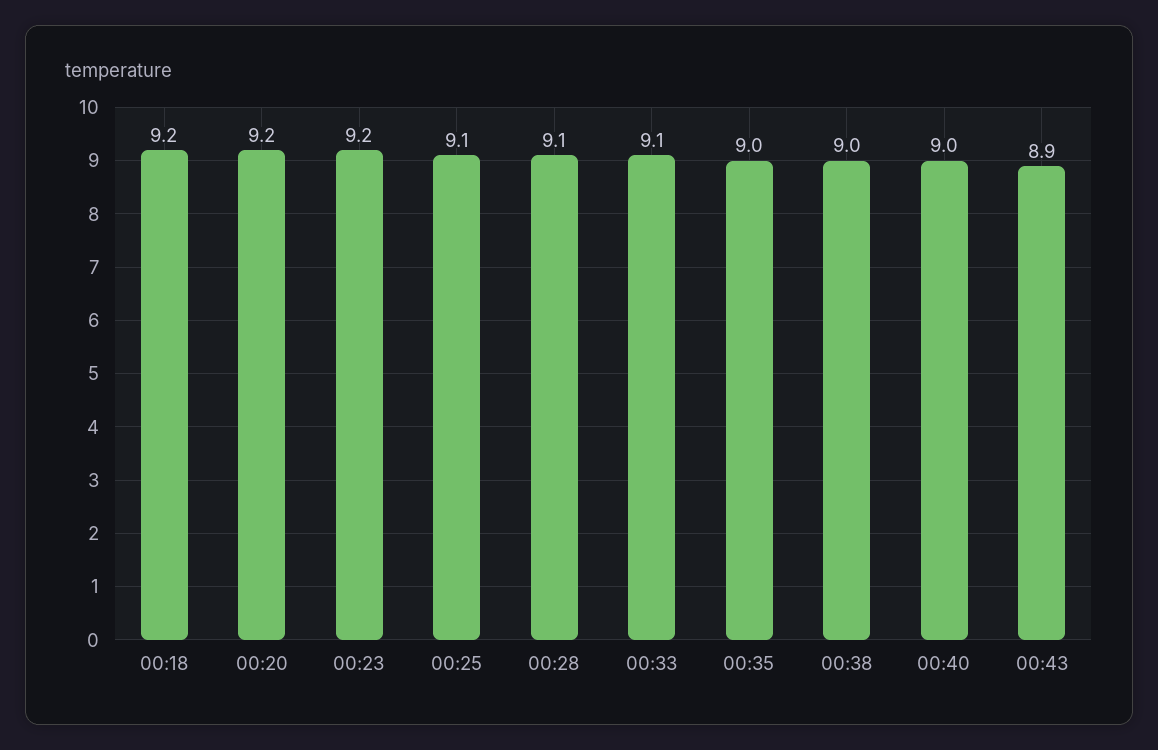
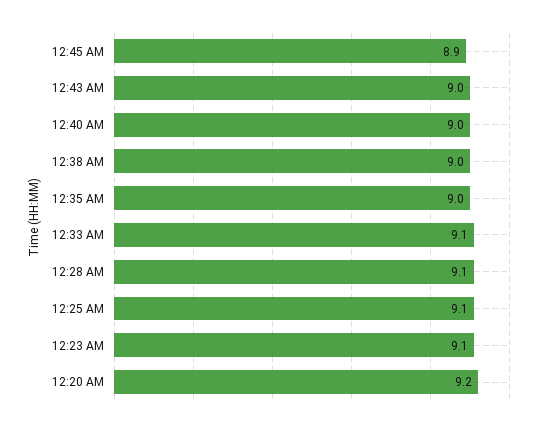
00:18: 9.2 -> none
00:23: 9.2 -> 9.1
00:43: 8.9 -> 9
12:45 AM: none -> 8.9

